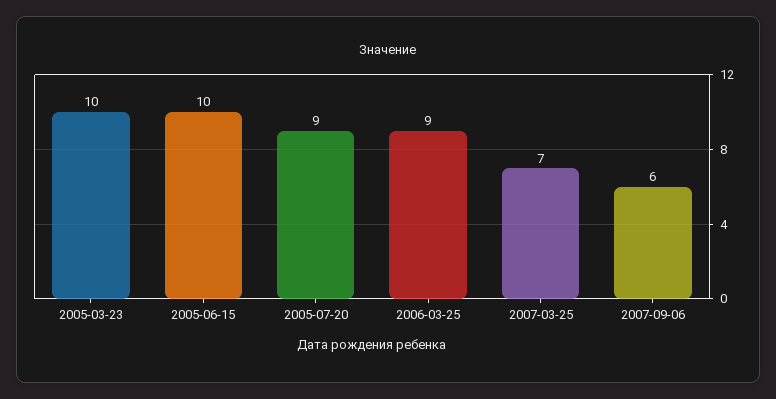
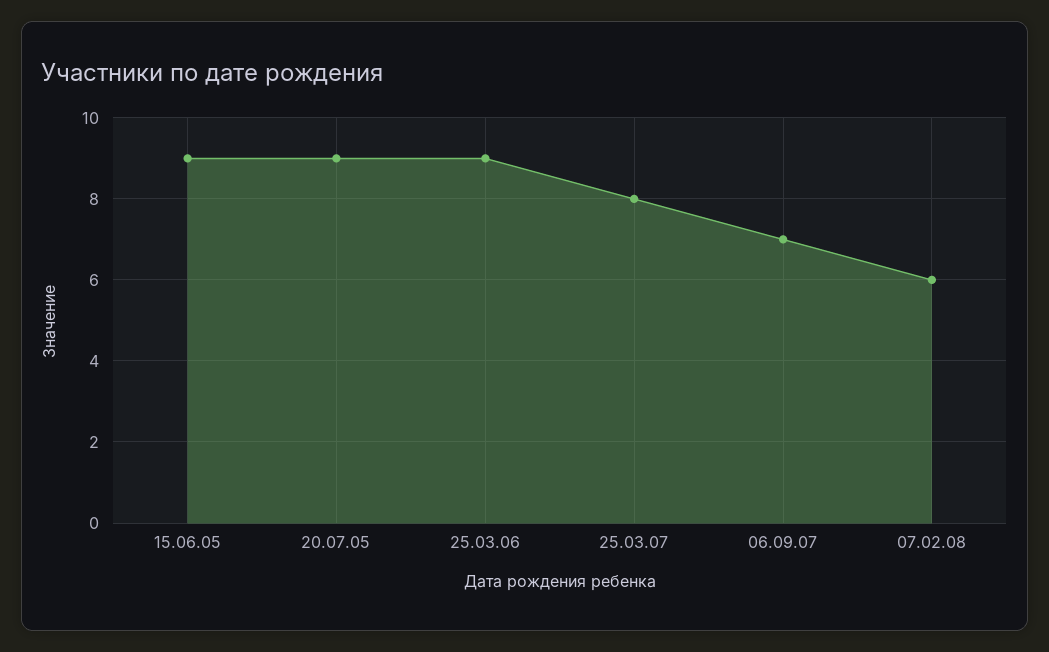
2005-03-23: 10 -> none
2005-06-15: 10 -> 9
2007-03-25: 7 -> 8
2007-09-06: 6 -> 7
07.02.08: none -> 6

